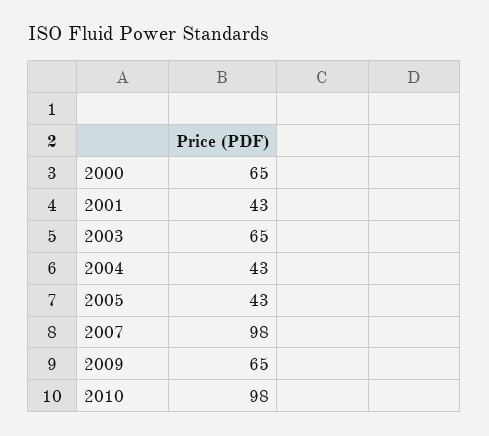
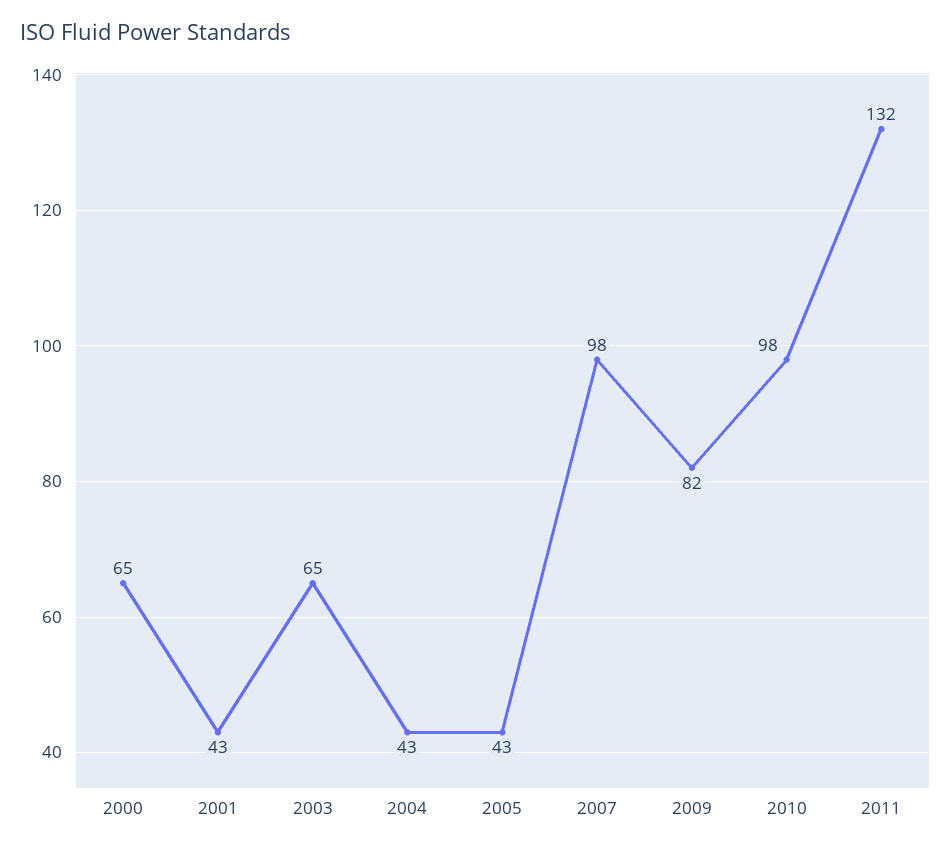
2009: 65 -> 82
2011: none -> 132

